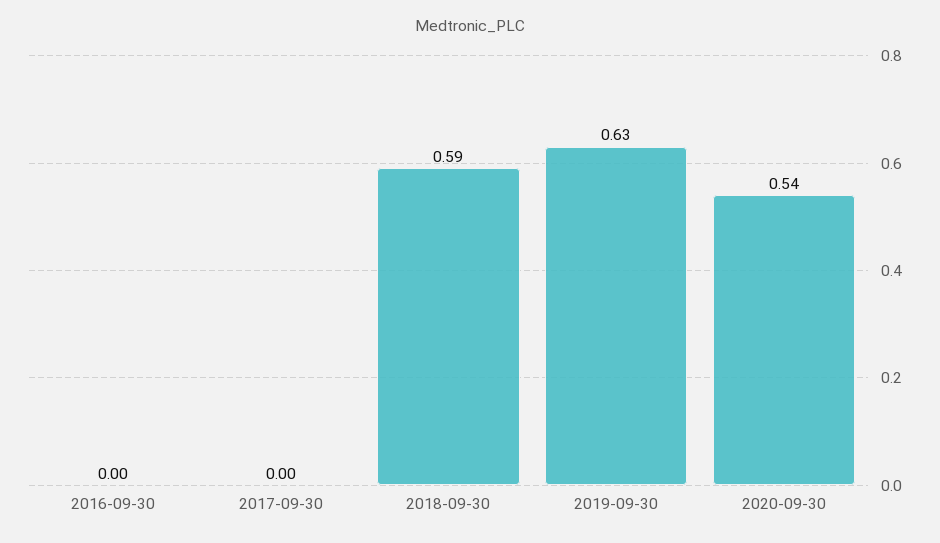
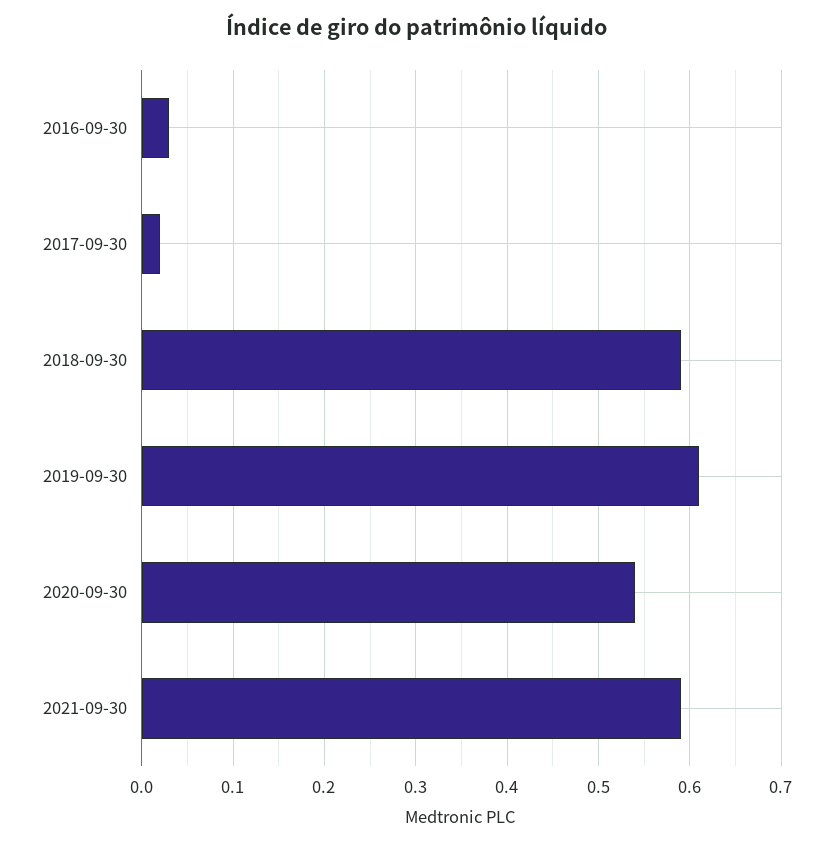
2016-09-30: 0 -> 0.03
2017-09-30: 0 -> 0.02
2019-09-30: 0.63 -> 0.61
2021-09-30: none -> 0.59

